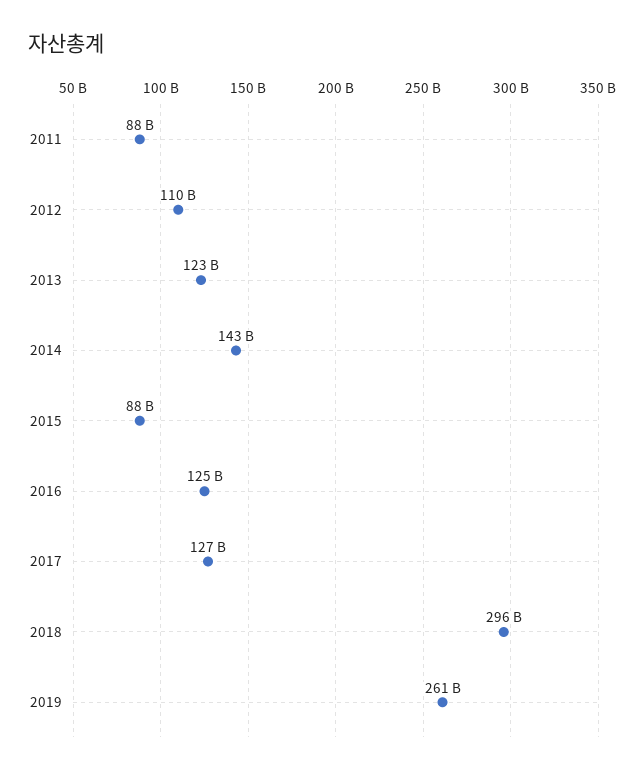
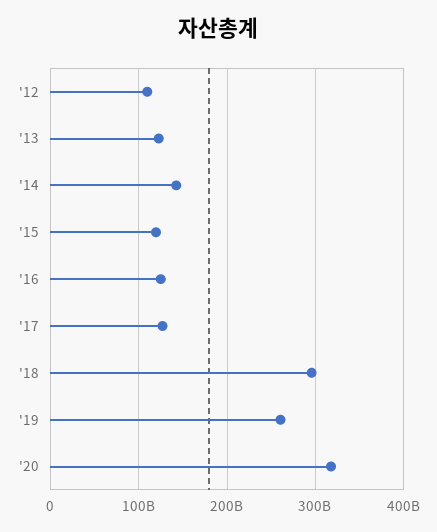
2011: 88000000000 -> none
2015: 88000000000 -> 120000000000
'20: none -> 320000000000

